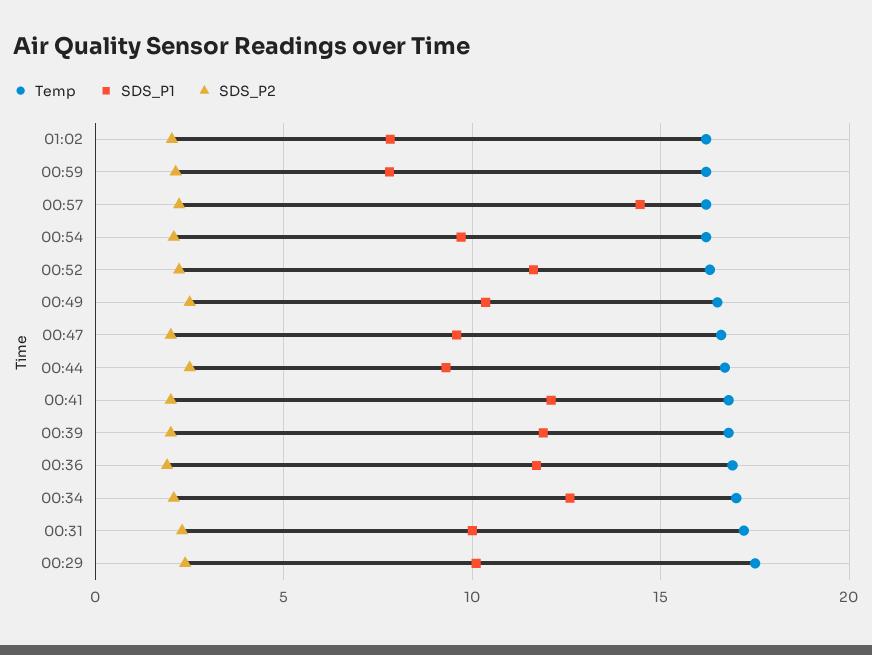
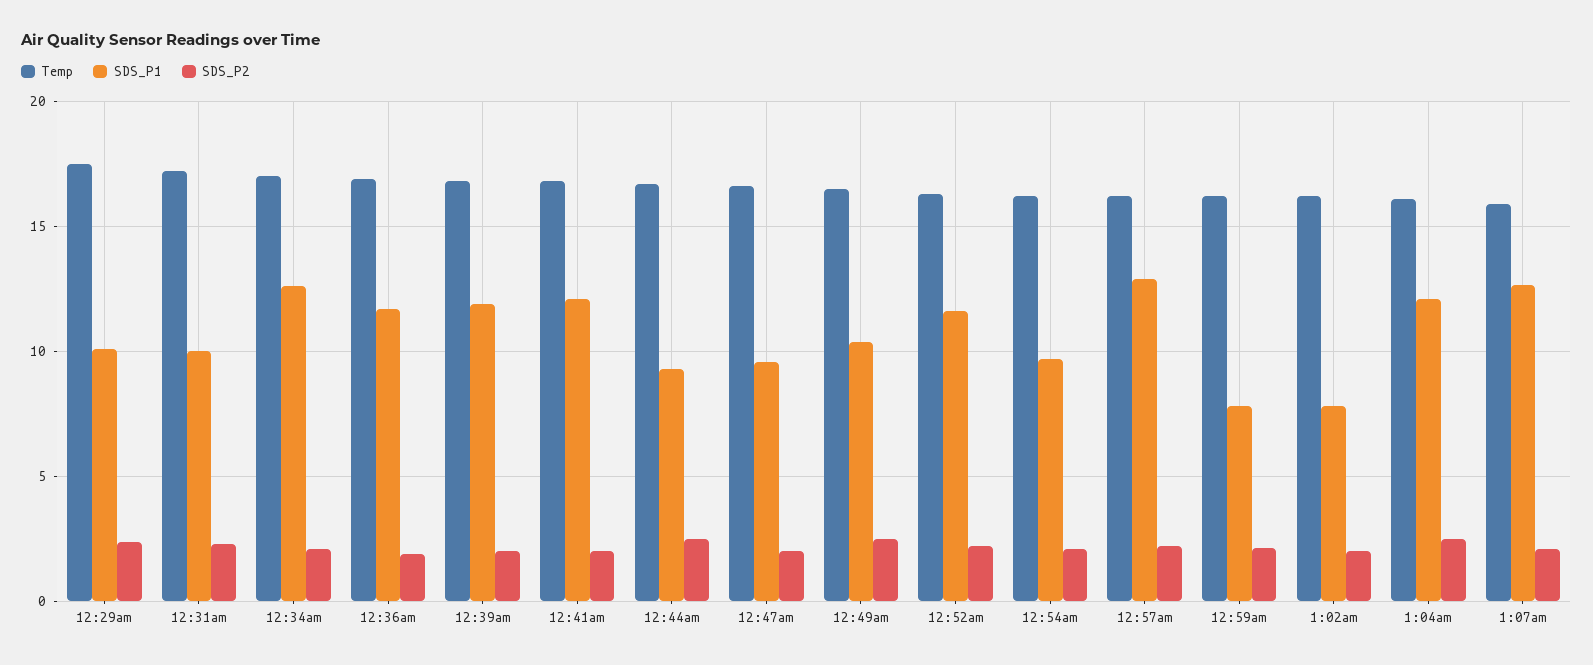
SDS_P1, 00:57: 14.5 -> 13
Temp, 1:04am: none -> 16
SDS_P1, 1:04am: none -> 12
SDS_P2, 1:04am: none -> 2.5
Temp, 1:07am: none -> 16
SDS_P1, 1:07am: none -> 12.5
SDS_P2, 1:07am: none -> 2

